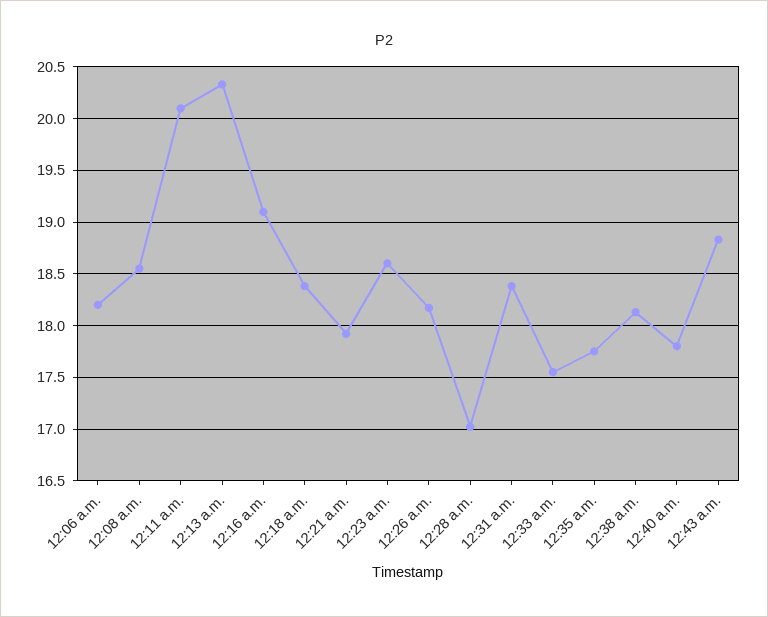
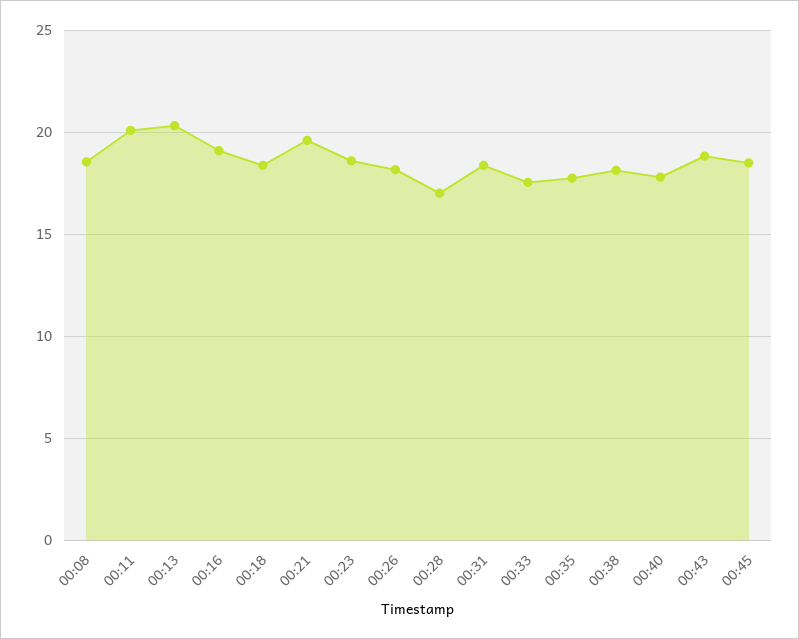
12:06 a.m.: 18.2 -> none
12:21 a.m.: 17.9 -> 19.5
00:45: none -> 18.5

